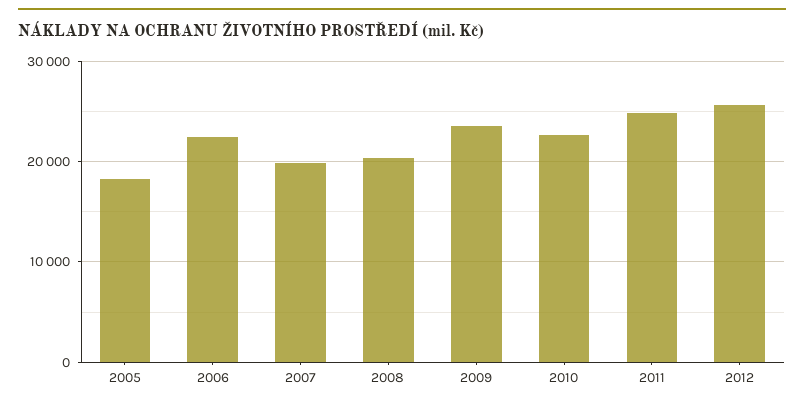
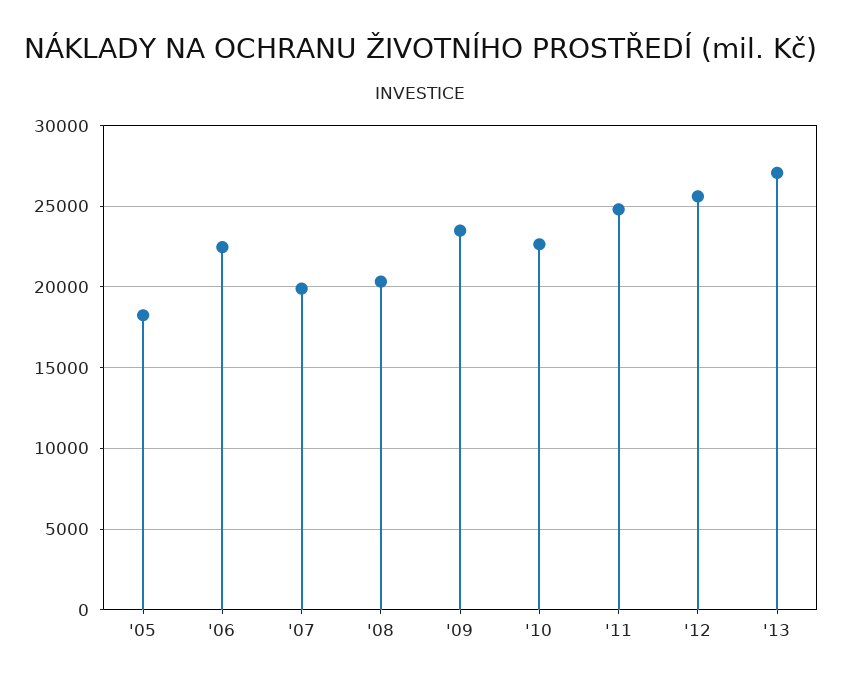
'13: none -> 27000

